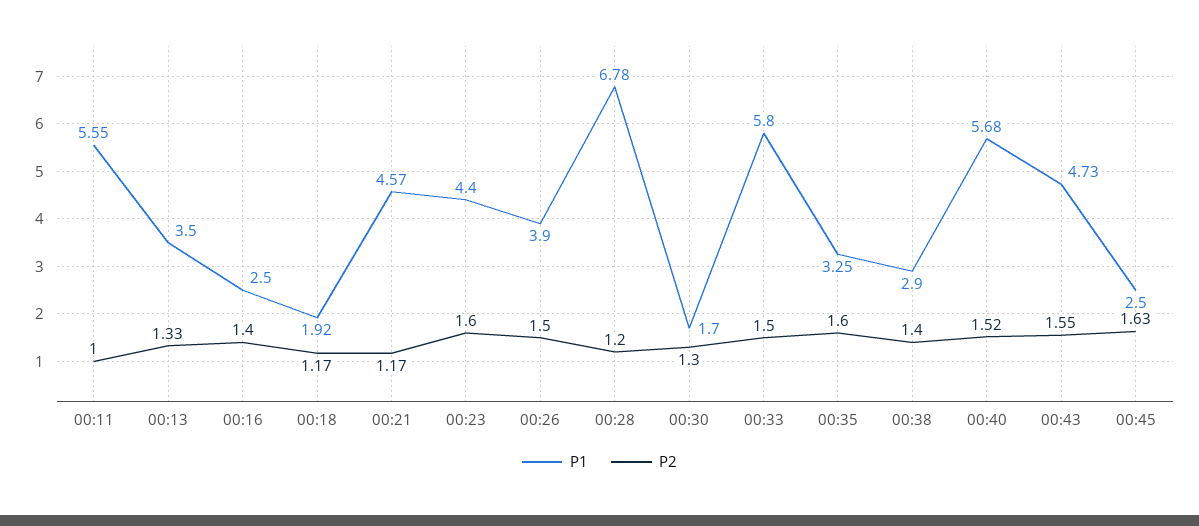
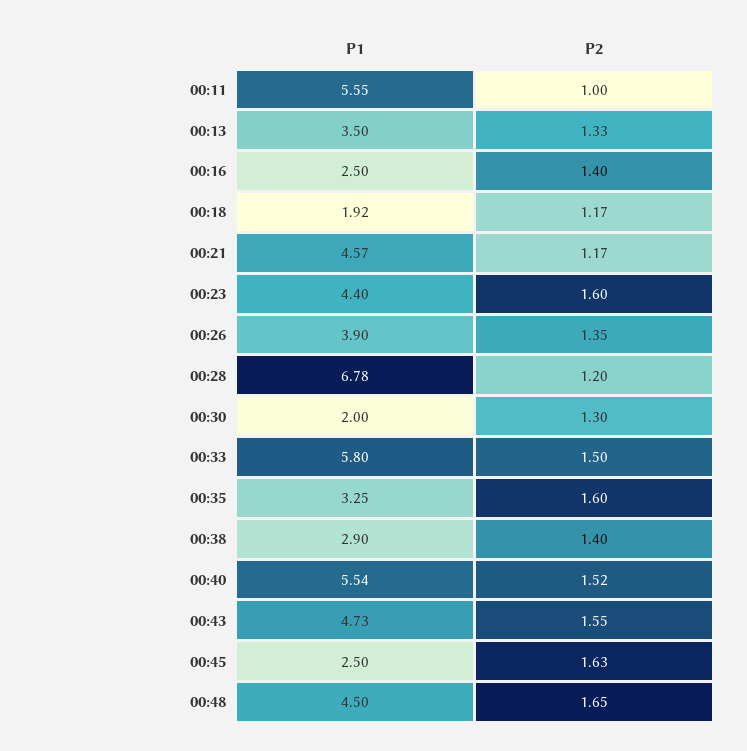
P2, 00:26: 1.5 -> 1.35
P1, 00:30: 1.7 -> 2
P1, 00:40: 5.68 -> 5.54
P1, 00:48: none -> 4.5
P2, 00:48: none -> 1.65

